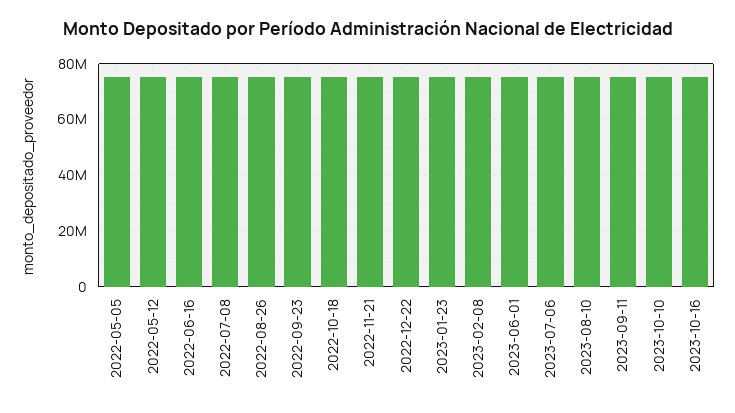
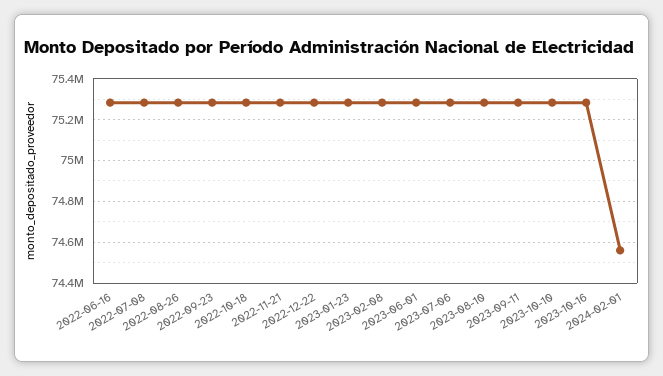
2022-05-05: 75000000 -> none
2022-05-12: 75000000 -> none
2024-02-01: none -> 74550000

